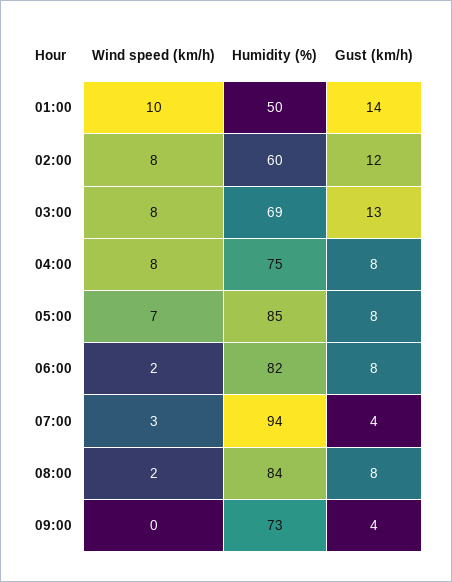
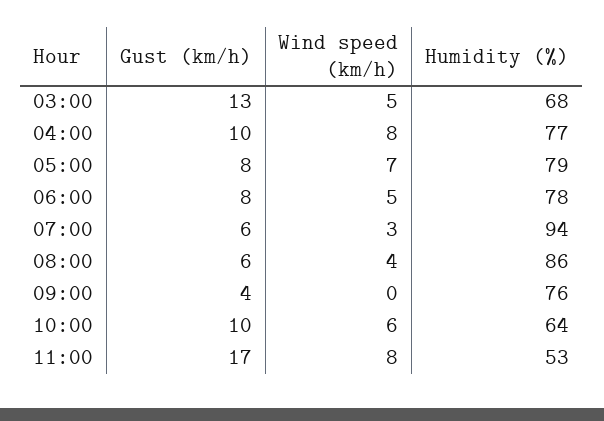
Wind speed (km/h), 01:00: 10 -> none
Humidity (%), 01:00: 50 -> none
Gust (km/h), 01:00: 14 -> none
Wind speed (km/h), 02:00: 8 -> none
Humidity (%), 02:00: 60 -> none
Gust (km/h), 02:00: 12 -> none
Wind speed (km/h), 03:00: 8 -> 5
Humidity (%), 03:00: 69 -> 68
Humidity (%), 04:00: 75 -> 77
Gust (km/h), 04:00: 8 -> 10
Humidity (%), 05:00: 85 -> 79
Wind speed (km/h), 06:00: 2 -> 5
Humidity (%), 06:00: 82 -> 78
Gust (km/h), 07:00: 4 -> 6
Wind speed (km/h), 08:00: 2 -> 4
Humidity (%), 08:00: 84 -> 86
Gust (km/h), 08:00: 8 -> 6
Humidity (%), 09:00: 73 -> 76
Gust (km/h), 10:00: none -> 10
Wind speed (km/h), 10:00: none -> 6
Humidity (%), 10:00: none -> 64
Gust (km/h), 11:00: none -> 17
Wind speed (km/h), 11:00: none -> 8
Humidity (%), 11:00: none -> 53

